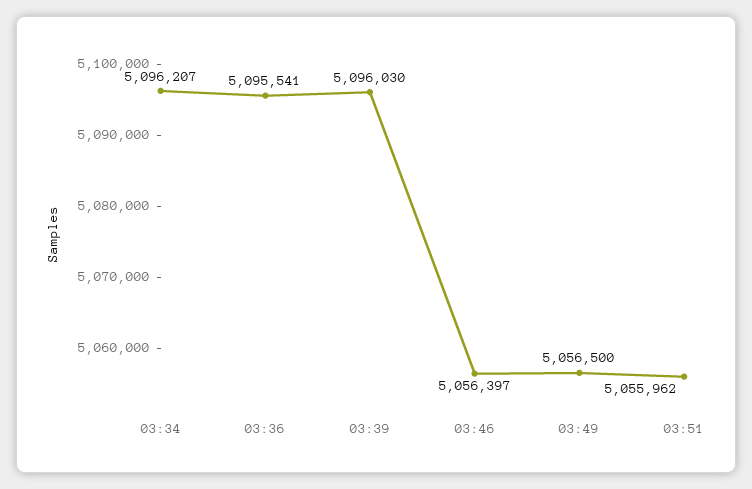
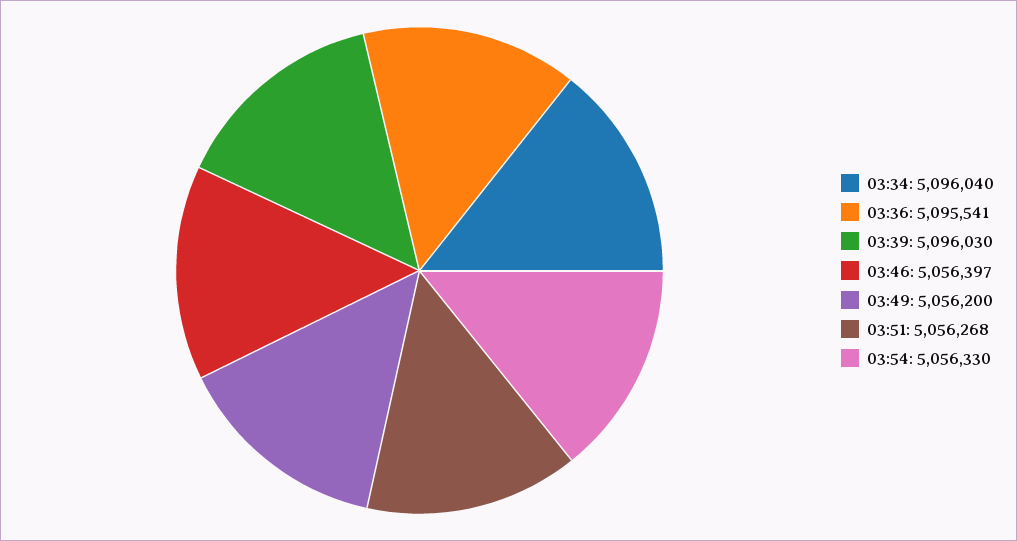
03:34: 5096207 -> 5096040
03:49: 5056500 -> 5056200
03:51: 5055962 -> 5056268
03:54: none -> 5056330

